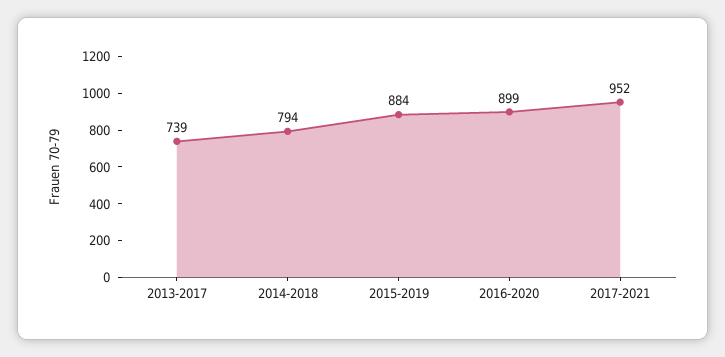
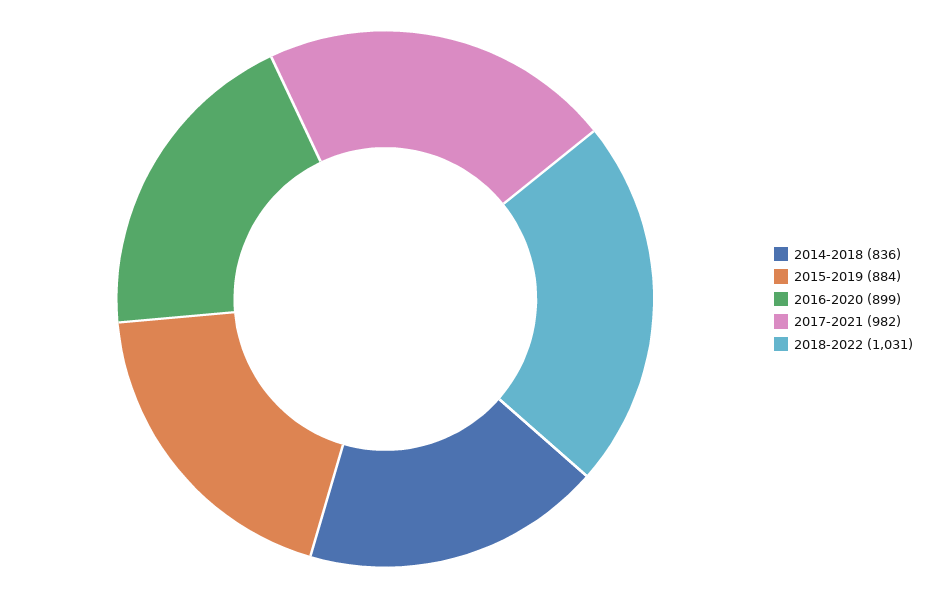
2013-2017: 739 -> none
2014-2018: 794 -> 836
2017-2021: 952 -> 982
2018-2022: none -> 1031

